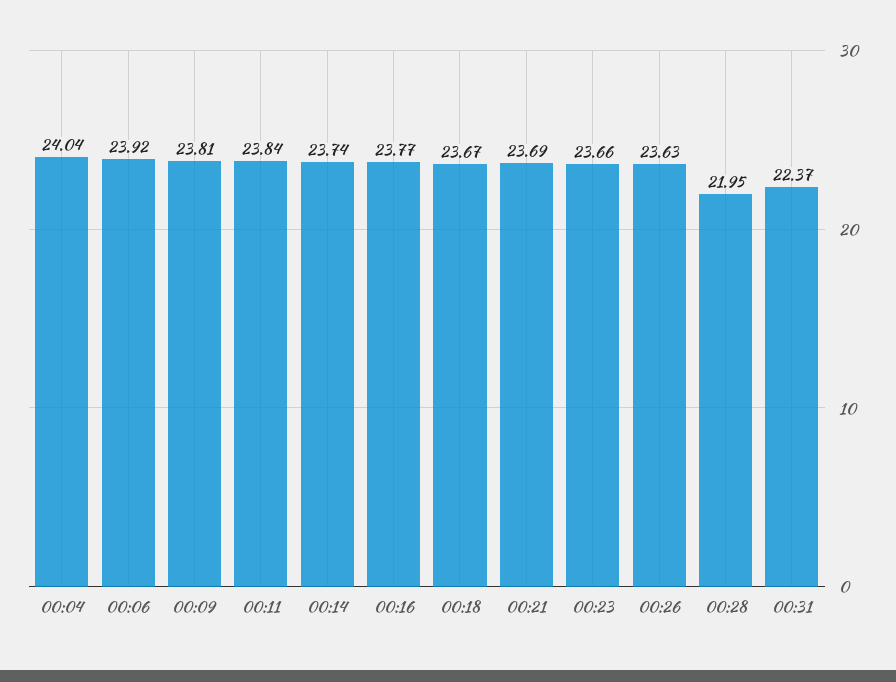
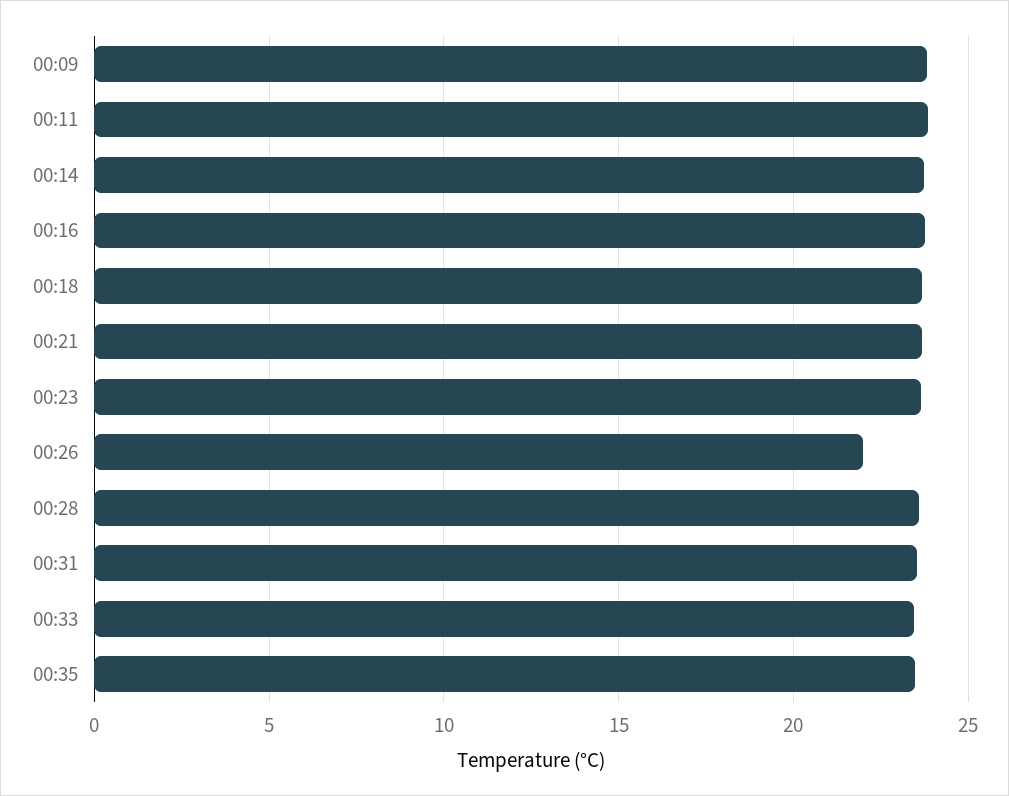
00:04: 24.04 -> none
00:06: 23.92 -> none
00:26: 23.63 -> 22
00:28: 21.95 -> 23.5
00:31: 22.37 -> 23.5
00:33: none -> 23.5
00:35: none -> 23.5

